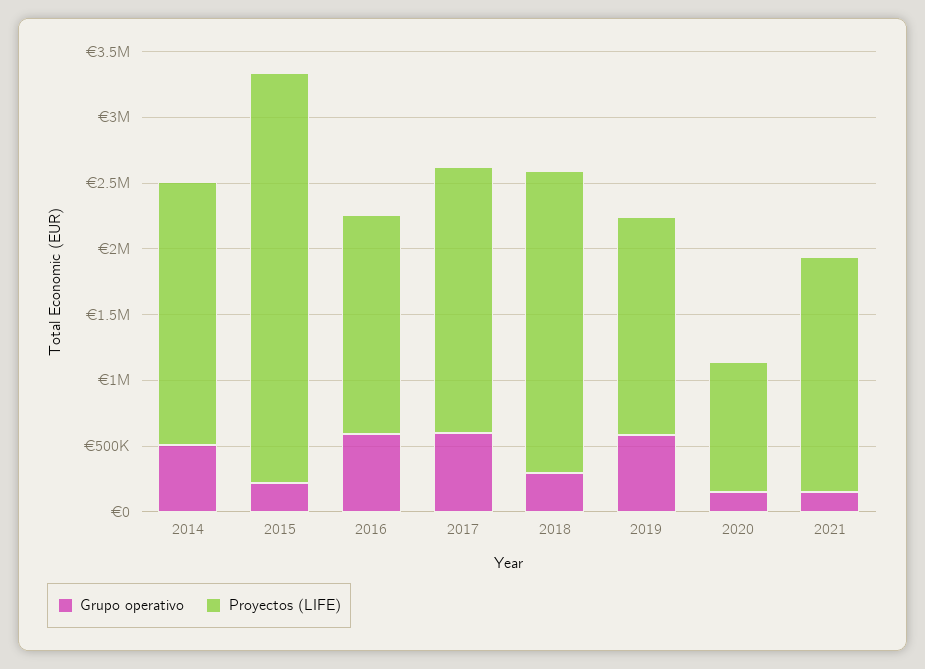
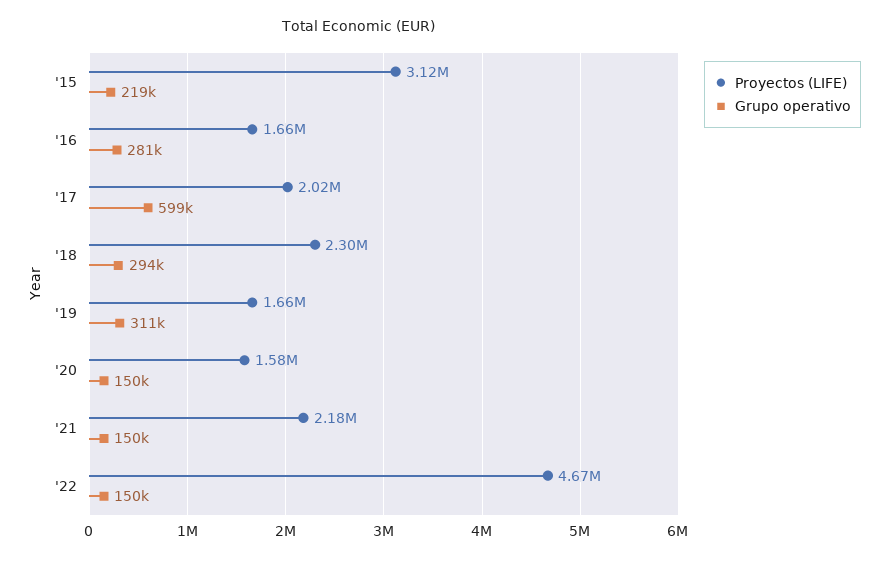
Grupo operativo, 2014: 500000 -> none
Proyectos (LIFE), 2014: 2000000 -> none
Grupo operativo, 2016: 600000 -> 281000
Grupo operativo, 2019: 600000 -> 311000
Proyectos (LIFE), 2020: 1000000 -> 1580000
Proyectos (LIFE), 2021: 1800000 -> 2180000
Proyectos (LIFE), '22: none -> 4670000
Grupo operativo, '22: none -> 150000

